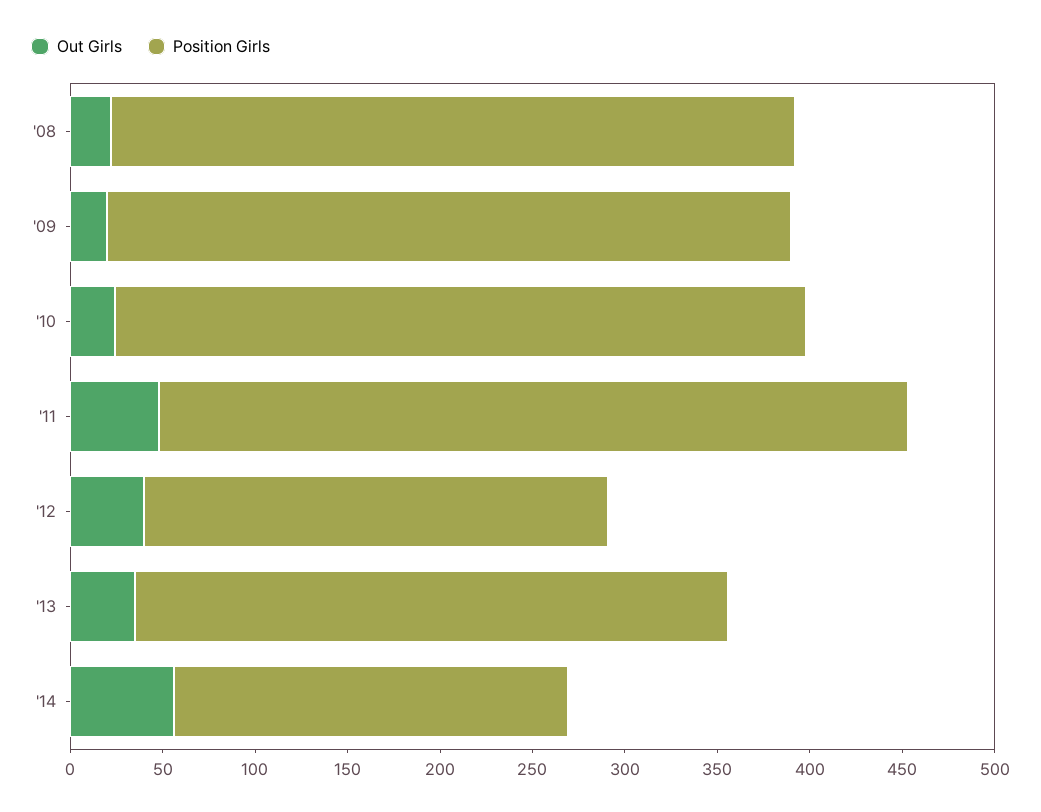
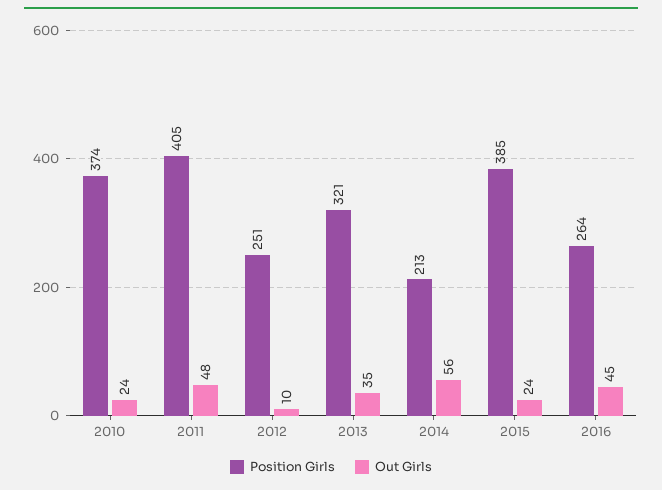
Out Girls, '08: 20 -> none
Position Girls, '08: 370 -> none
Out Girls, '09: 20 -> none
Position Girls, '09: 370 -> none
Out Girls, '12: 40 -> 10
Position Girls, 2015: none -> 385
Out Girls, 2015: none -> 24
Position Girls, 2016: none -> 264
Out Girls, 2016: none -> 45

